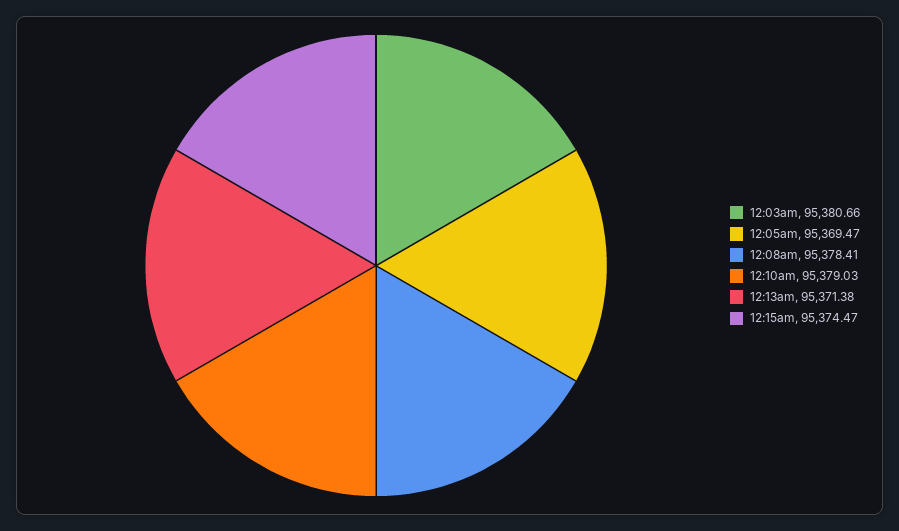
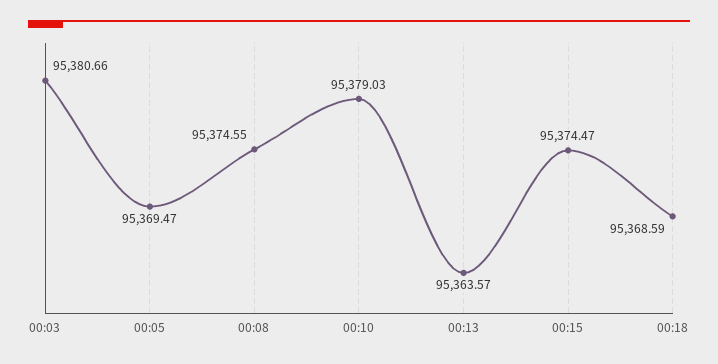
12:08am: 95378.41 -> 95374.55
12:13am: 95371.38 -> 95363.57
00:18: none -> 95368.59

